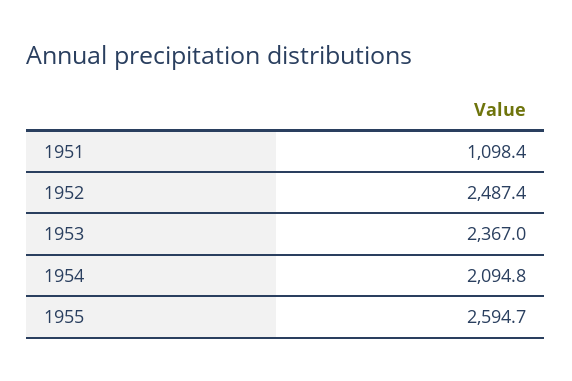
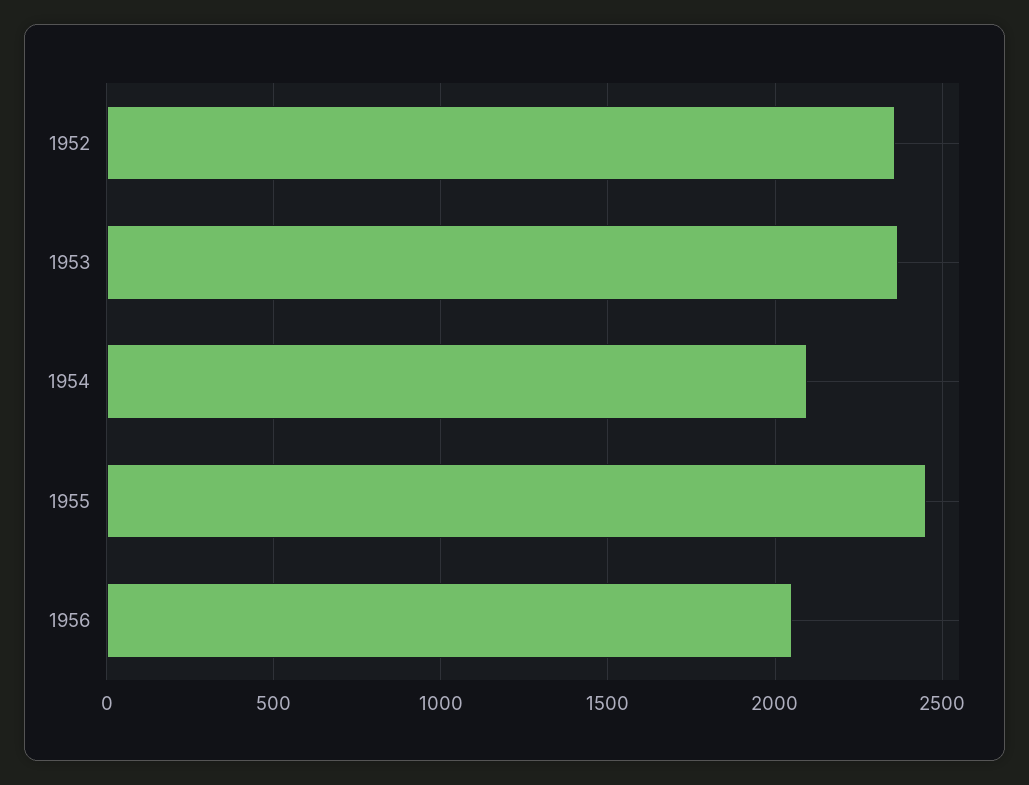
1951: 1098.4 -> none
1952: 2487.4 -> 2350
1955: 2594.7 -> 2450
1956: none -> 2050

